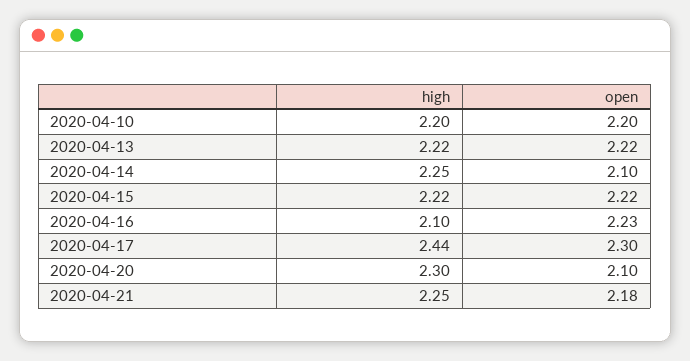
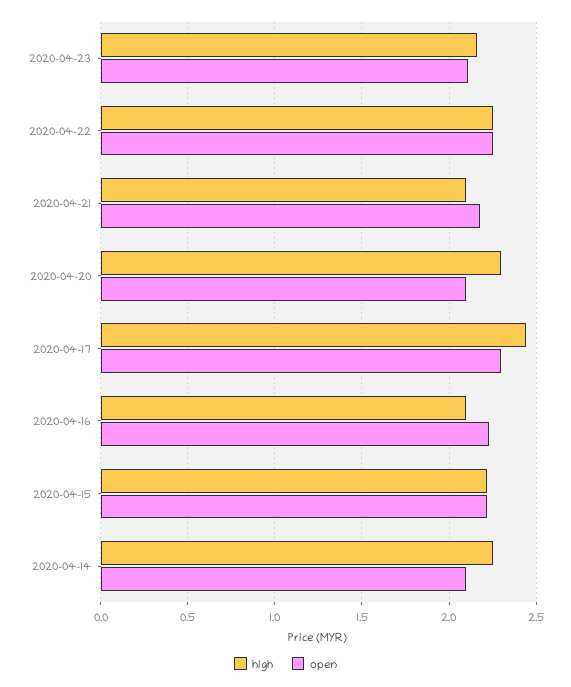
high, 2020-04-10: 2.2 -> none
open, 2020-04-10: 2.2 -> none
high, 2020-04-13: 2.22 -> none
open, 2020-04-13: 2.22 -> none
high, 2020-04-21: 2.25 -> 2.1
high, 2020-04-23: none -> 2.15
open, 2020-04-23: none -> 2.1
high, 2020-04-22: none -> 2.25
open, 2020-04-22: none -> 2.25

